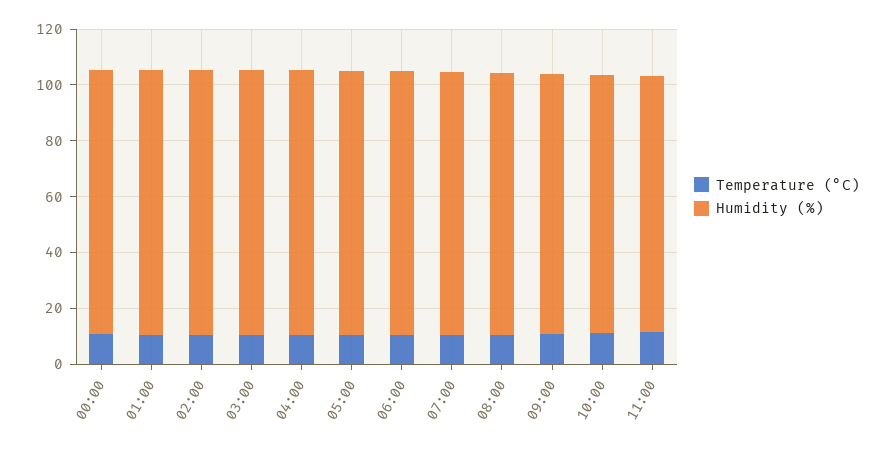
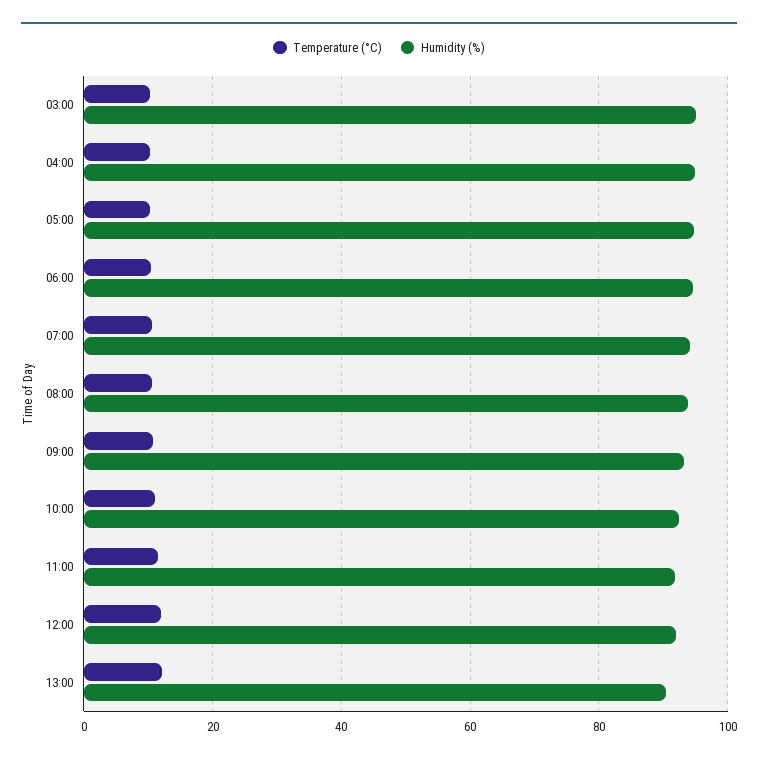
Temperature (°C), 00:00: 10 -> none
Humidity (%), 00:00: 95 -> none
Temperature (°C), 01:00: 10 -> none
Humidity (%), 01:00: 95 -> none
Temperature (°C), 02:00: 10 -> none
Humidity (%), 02:00: 95 -> none
Temperature (°C), 12:00: none -> 12
Humidity (%), 12:00: none -> 92
Temperature (°C), 13:00: none -> 12
Humidity (%), 13:00: none -> 90

